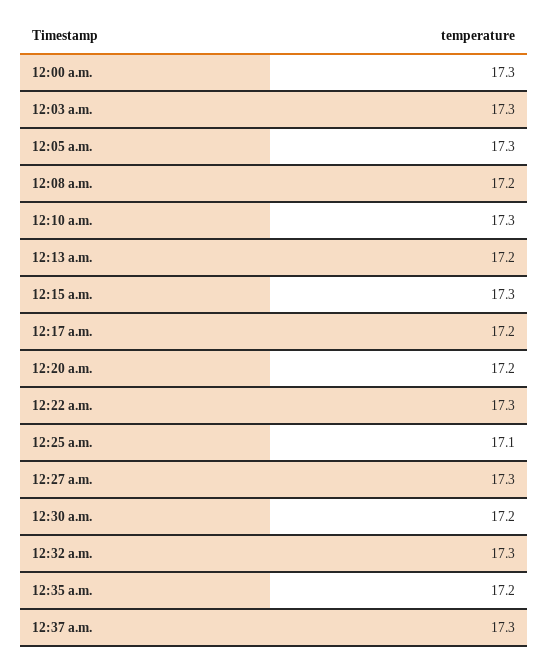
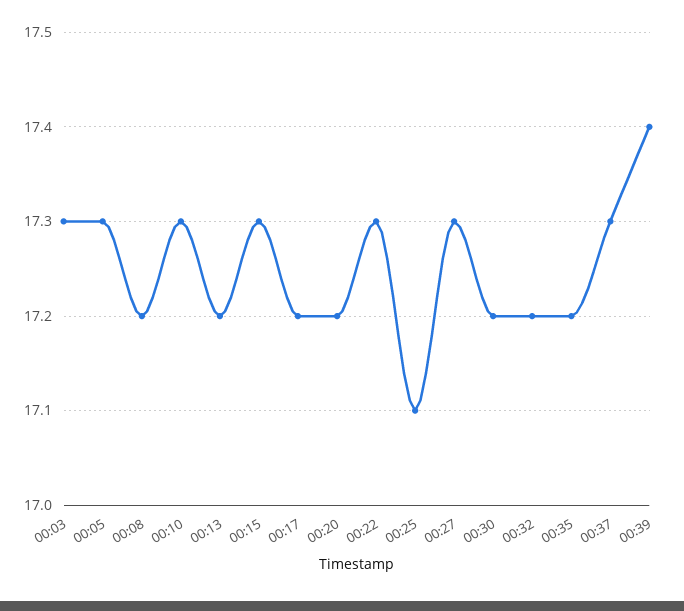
12:00 a.m.: 17.3 -> none
12:32 a.m.: 17.3 -> 17.2
00:39: none -> 17.4

